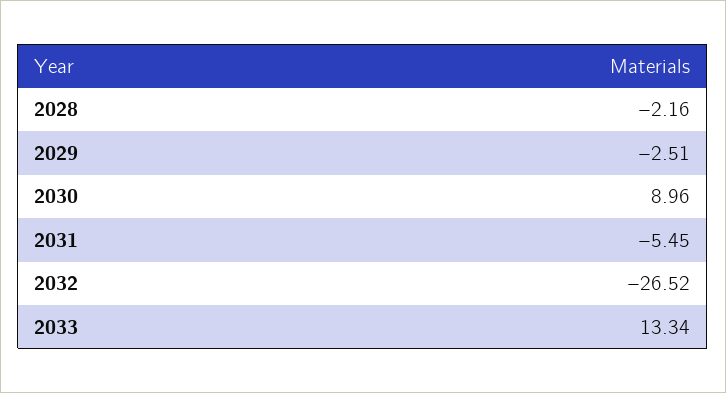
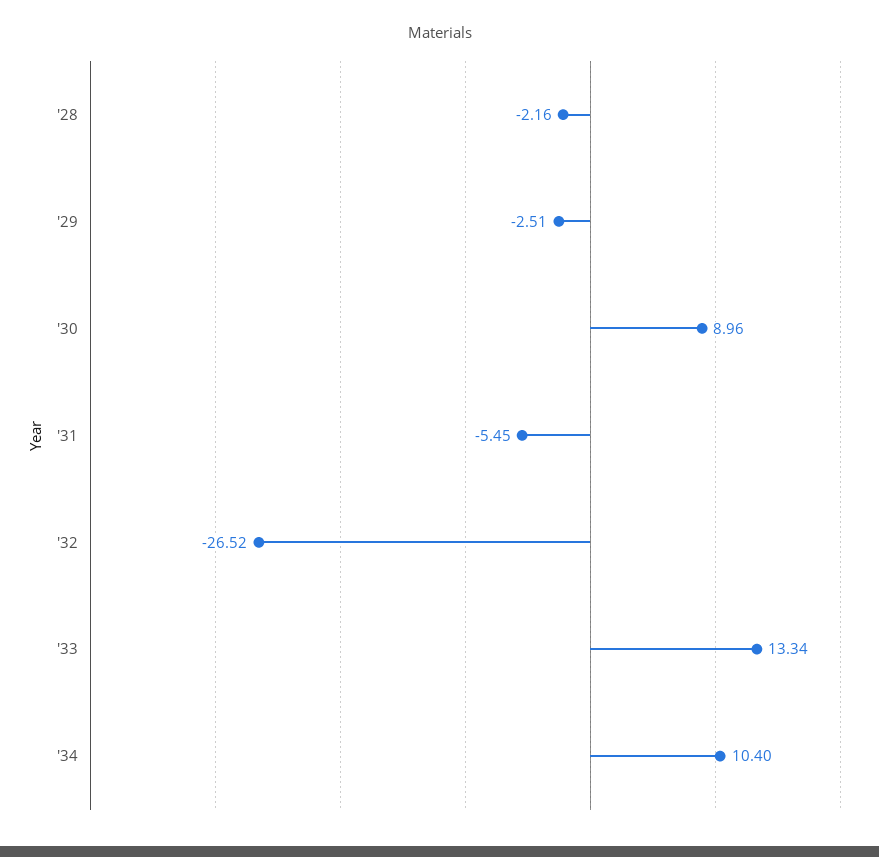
'34: none -> 10.4

